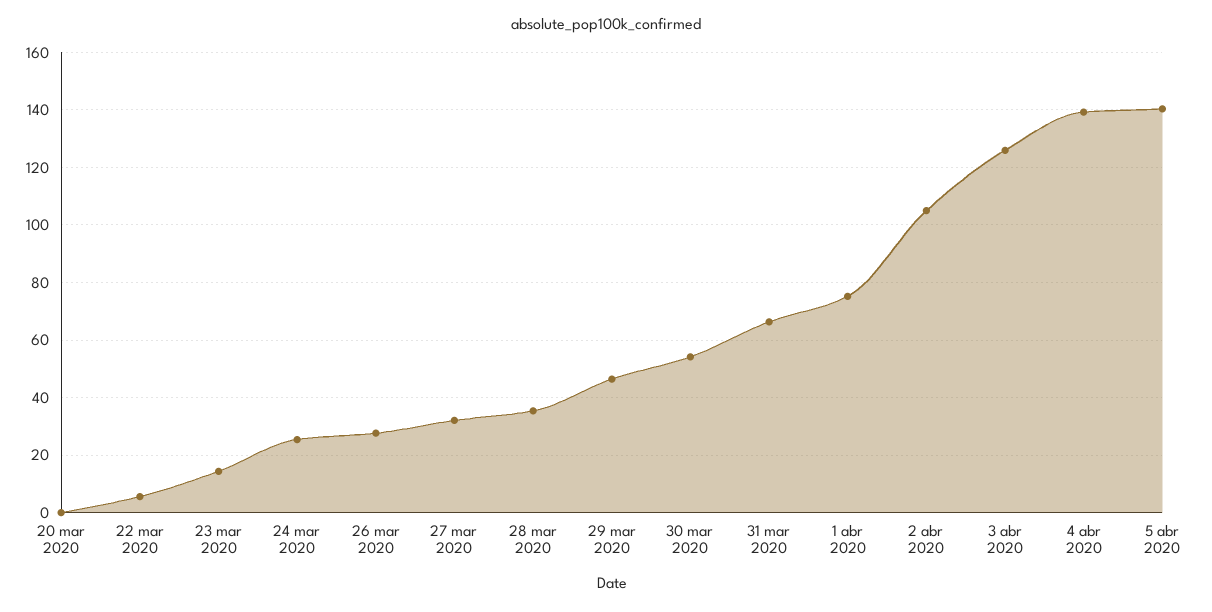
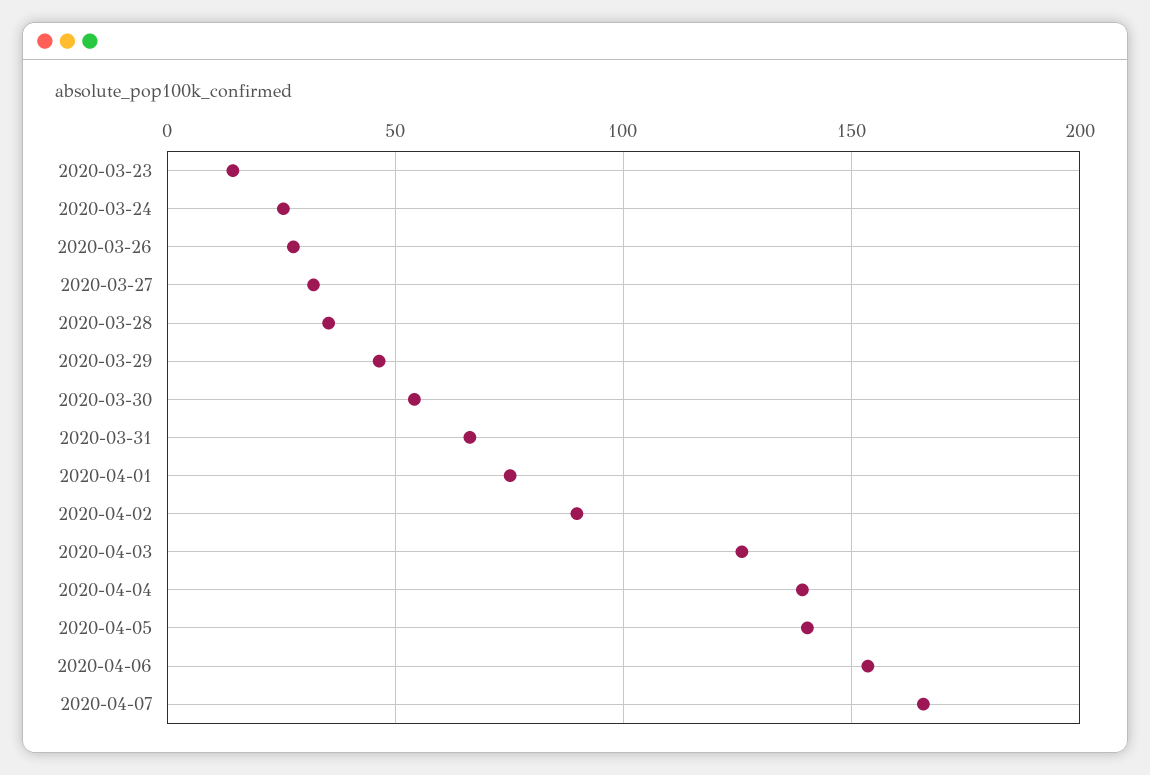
20 mar 2020: 0 -> none
22 mar 2020: 5 -> none
2 abr 2020: 105 -> 90
2020-04-06: none -> 155
2020-04-07: none -> 165

